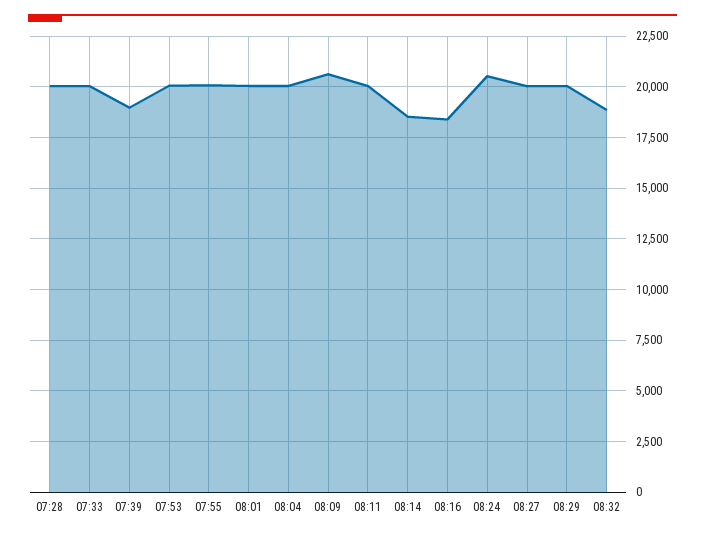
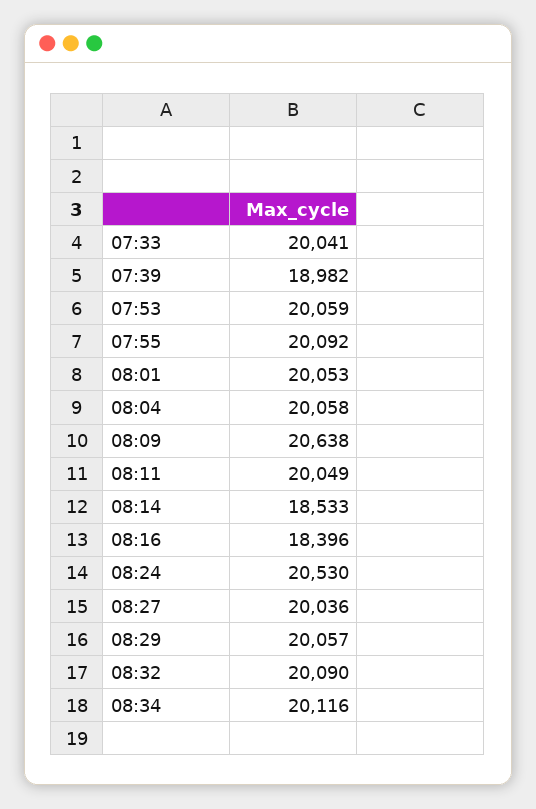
07:28: 20000 -> none
08:32: 19000 -> 20090
08:34: none -> 20116

